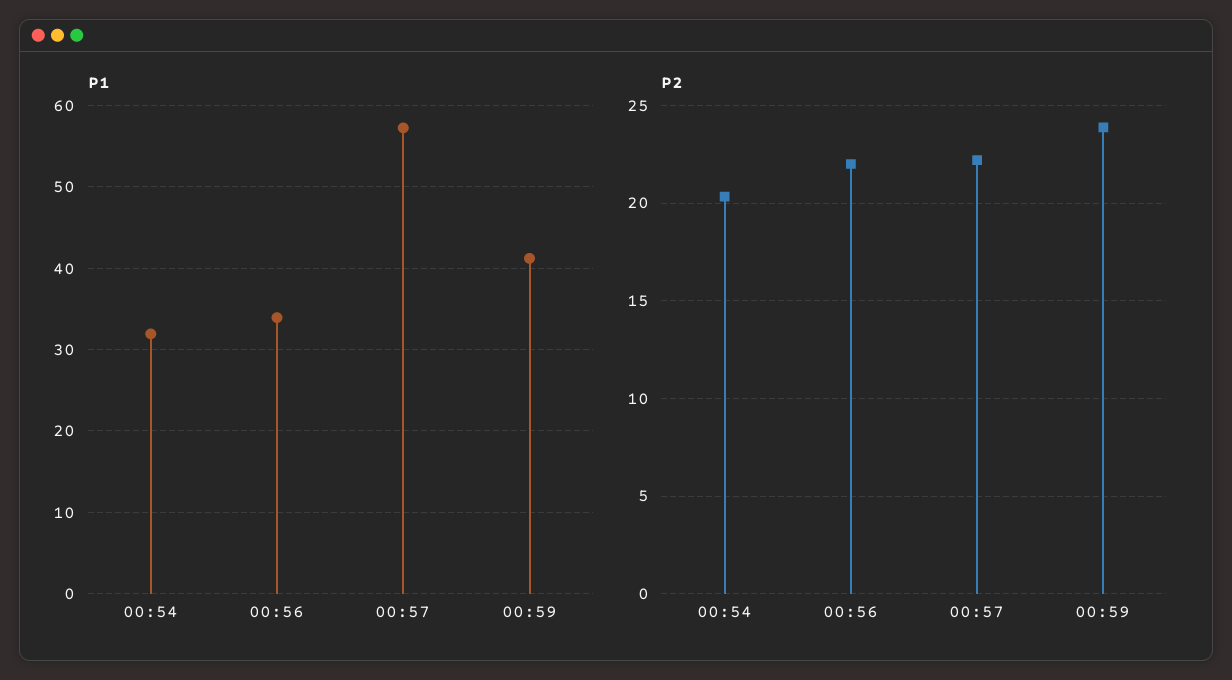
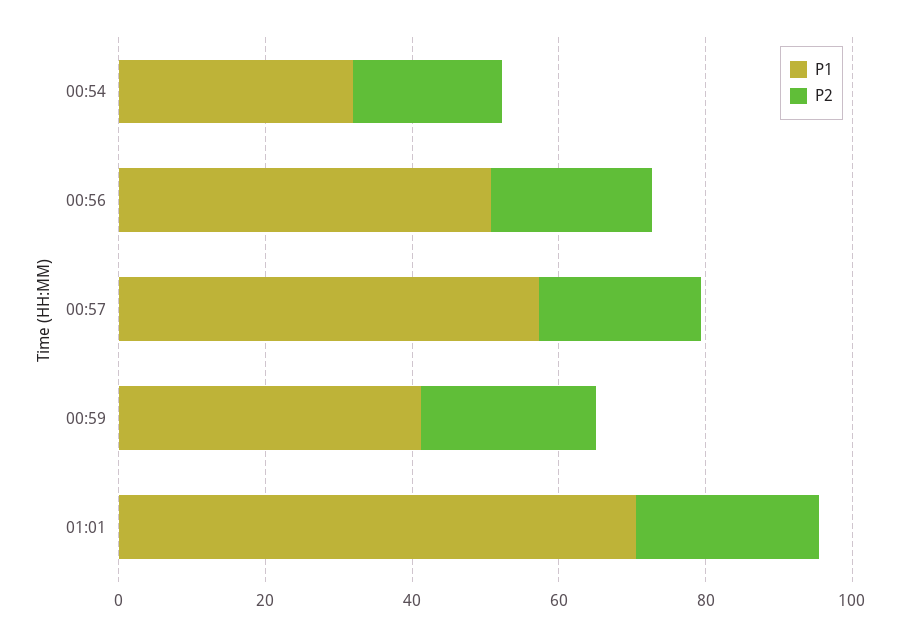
P1, 00:56: 34 -> 50
P1, 01:01: none -> 70
P2, 01:01: none -> 25

